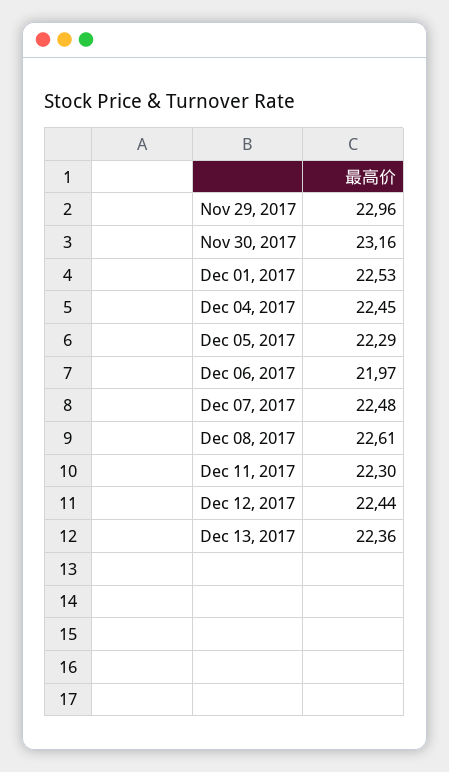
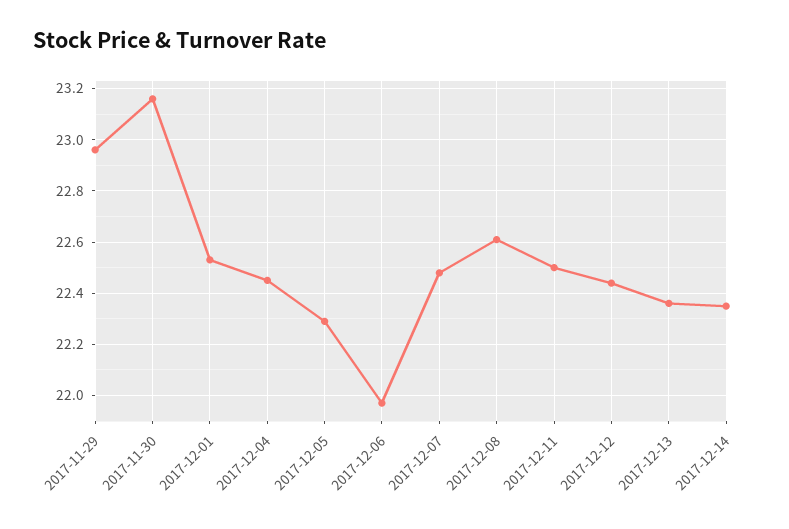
Dec 11, 2017: 22.3 -> 22.5
2017-12-14: none -> 22.35

